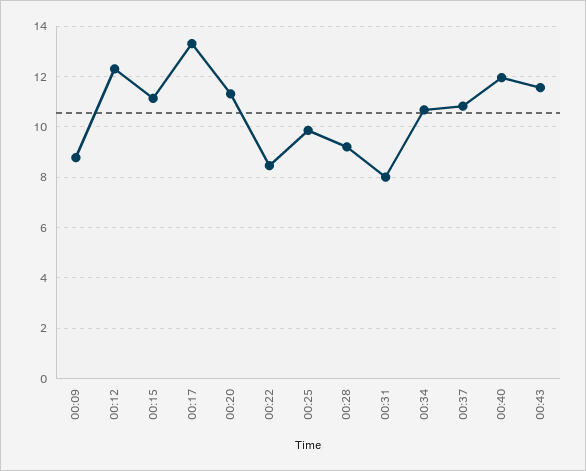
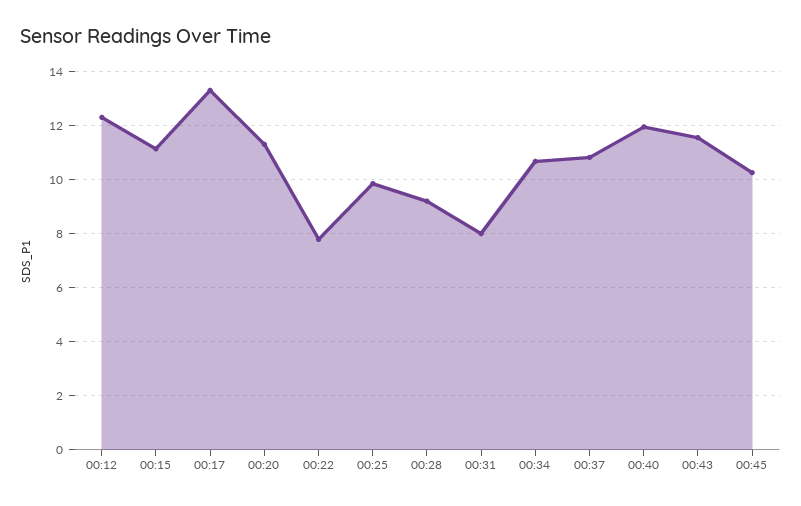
00:09: 8.75 -> none
00:22: 8.5 -> 7.75
00:45: none -> 10.25

